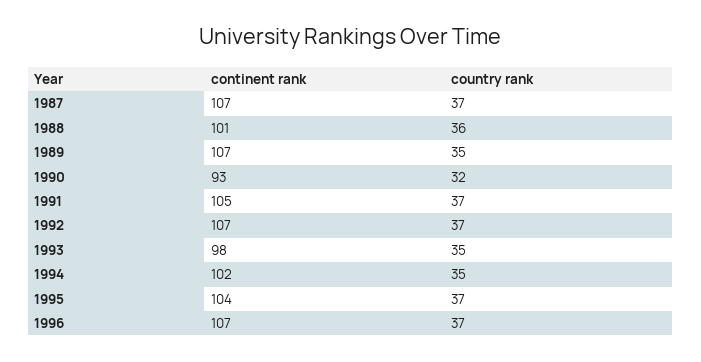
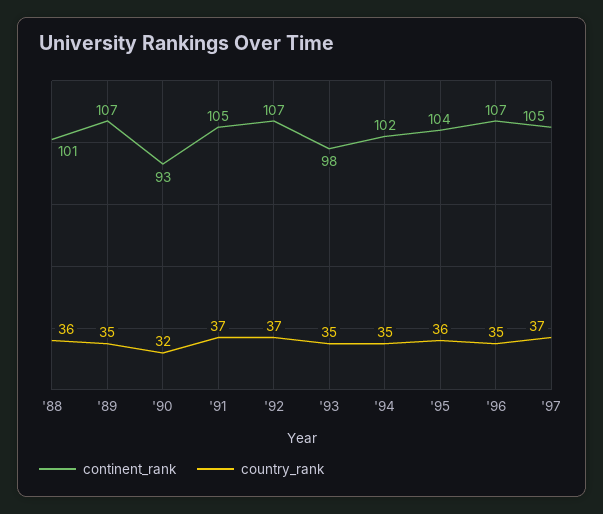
continent rank, 1987: 107 -> none
country rank, 1987: 37 -> none
country rank, 1995: 37 -> 36
country rank, 1996: 37 -> 35
continent rank, '97: none -> 105
country rank, '97: none -> 37

